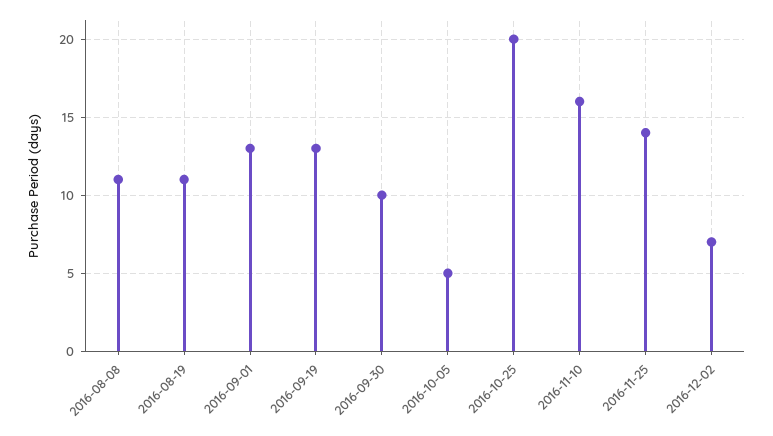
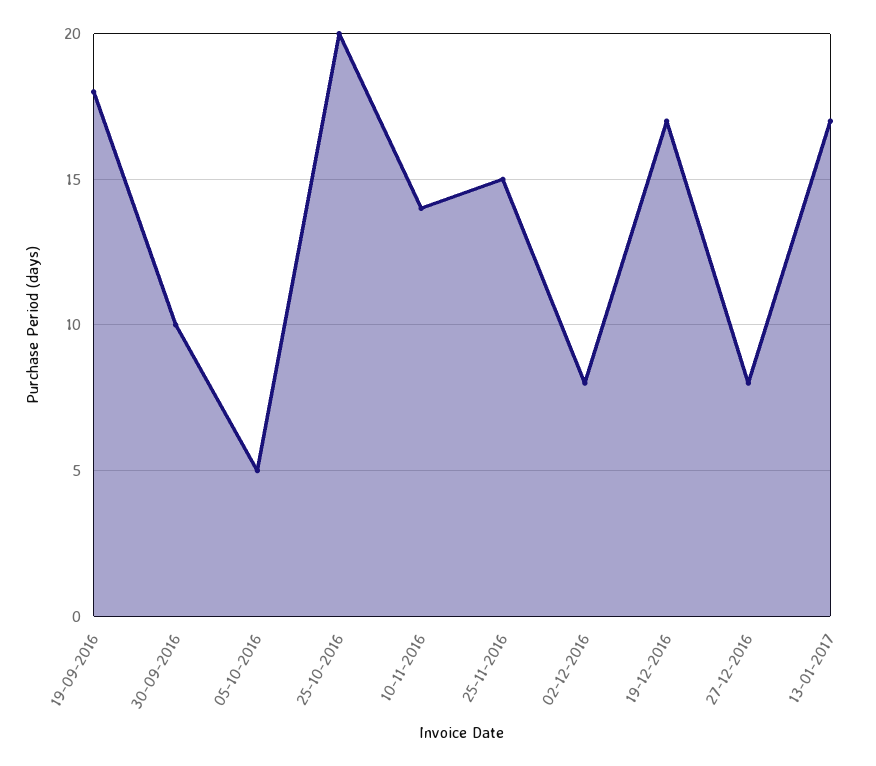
2016-08-08: 11 -> none
2016-08-19: 11 -> none
2016-09-01: 13 -> none
2016-09-19: 13 -> 18
2016-11-10: 16 -> 14
2016-11-25: 14 -> 15
2016-12-02: 7 -> 8
19-12-2016: none -> 17
27-12-2016: none -> 8
13-01-2017: none -> 17

